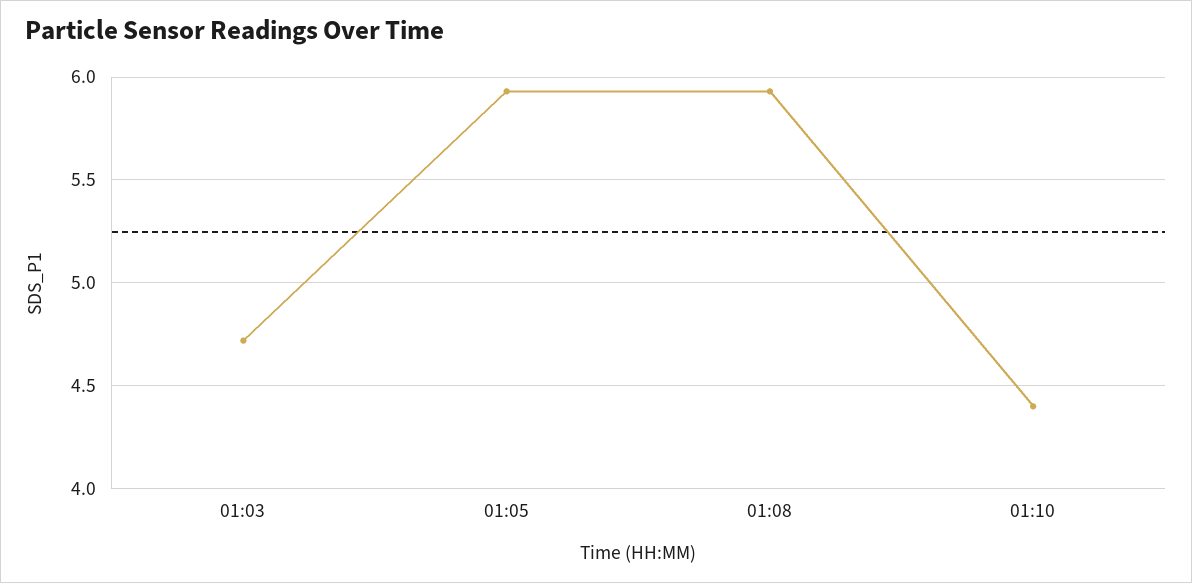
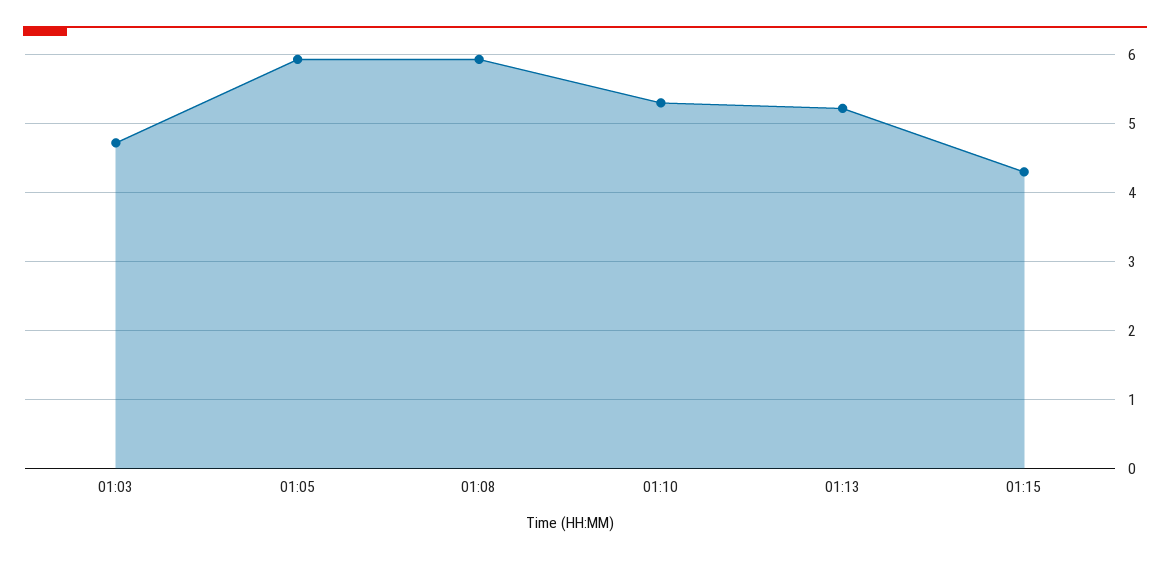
01:10: 4.4 -> 5.3
01:13: none -> 5.2
01:15: none -> 4.3

